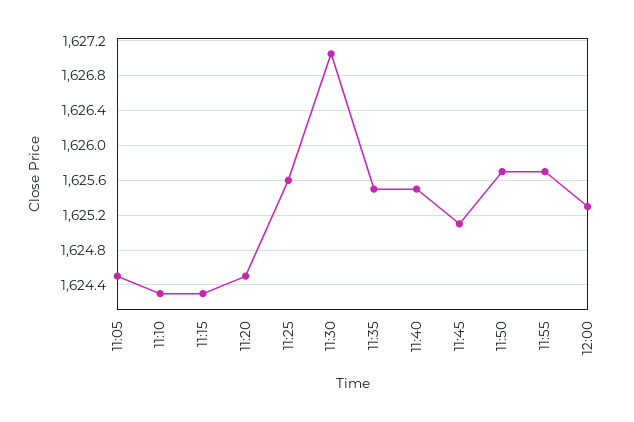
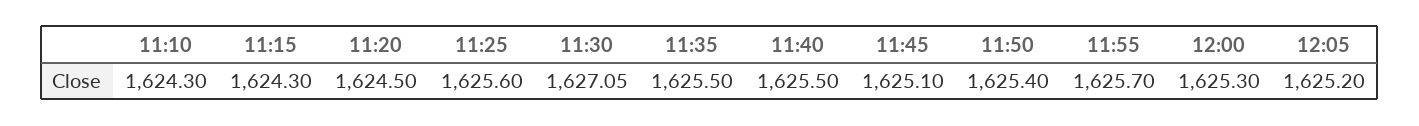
11:05: 1624.5 -> none
11:50: 1625.7 -> 1625.4
12:05: none -> 1625.2

